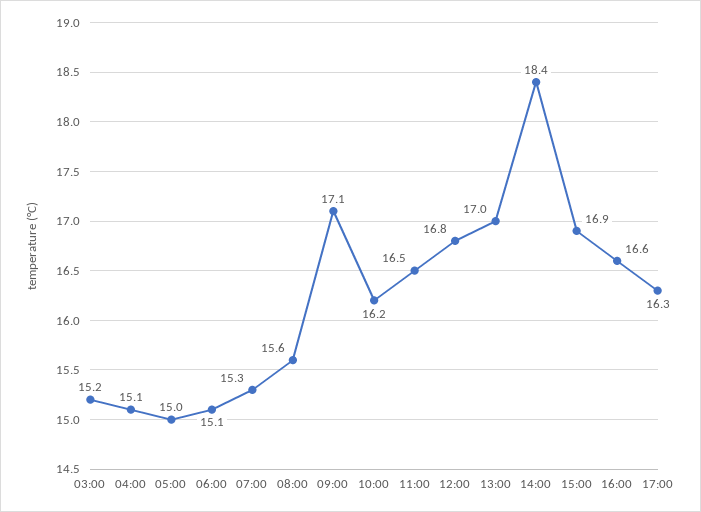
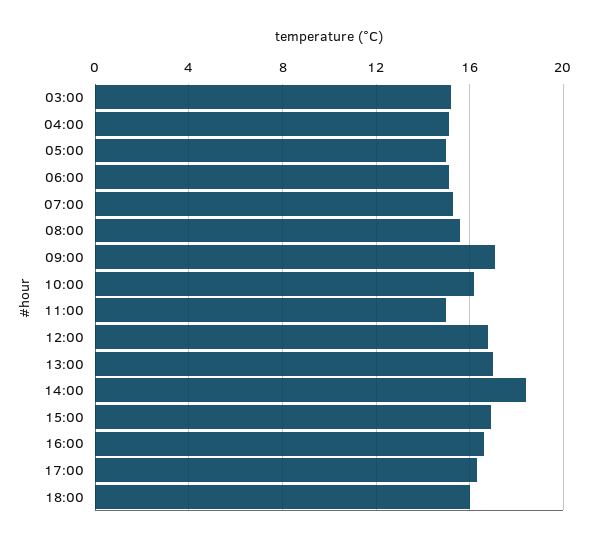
11:00: 16.5 -> 15
18:00: none -> 16

